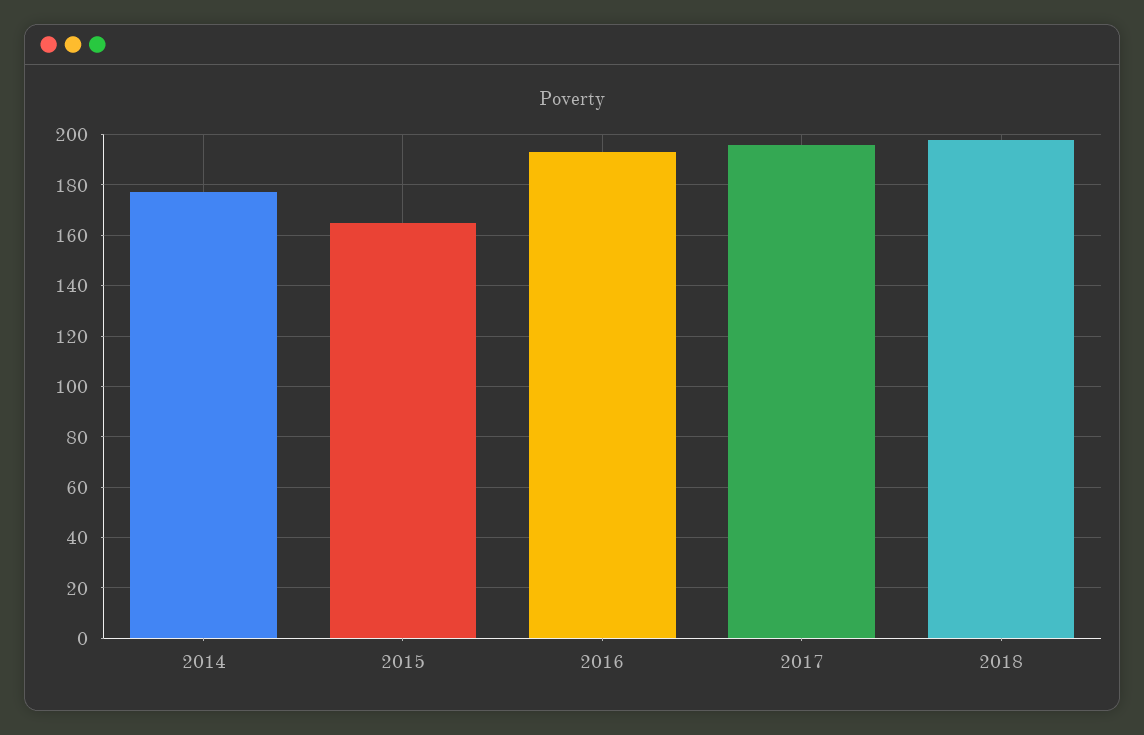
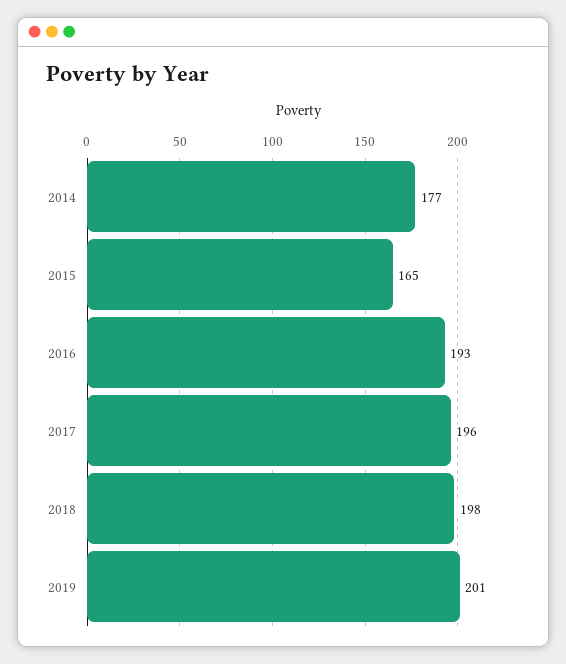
2019: none -> 201

